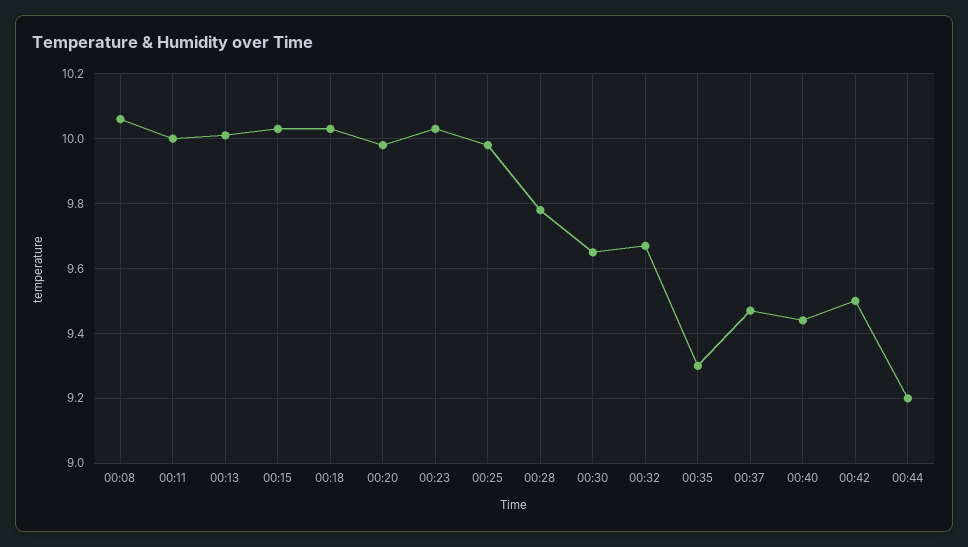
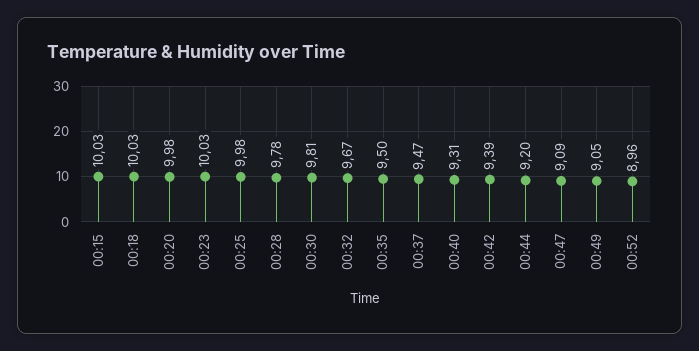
00:08: 10.05 -> none
00:11: 10 -> none
00:13: 10 -> none
00:30: 9.65 -> 9.81
00:35: 9.3 -> 9.5
00:40: 9.45 -> 9.31
00:42: 9.5 -> 9.39
00:47: none -> 9.09
00:49: none -> 9.05
00:52: none -> 8.96

